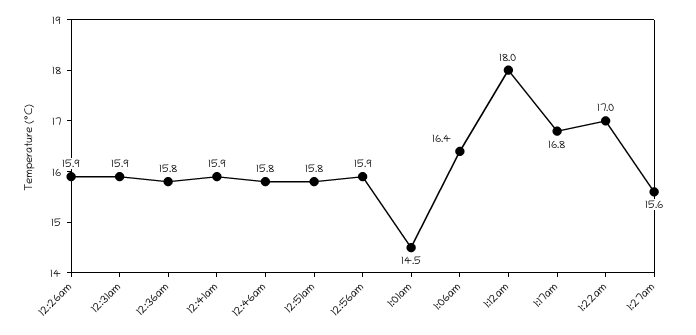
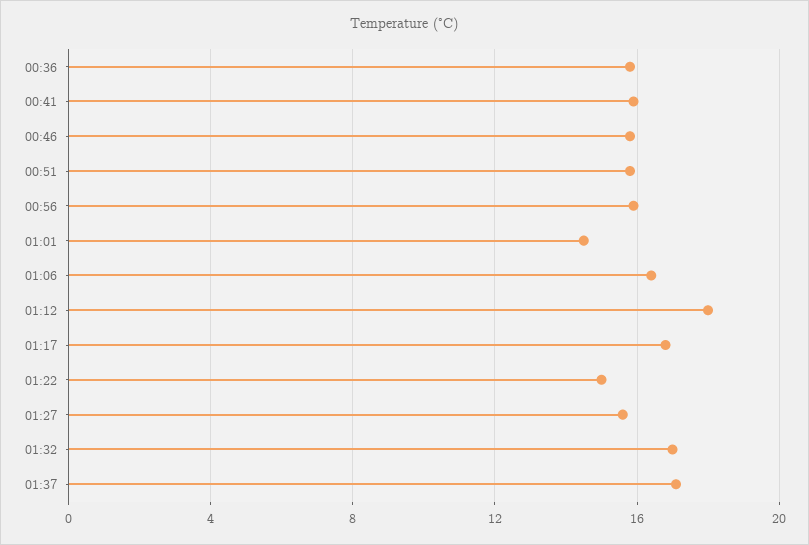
12:26am: 15.9 -> none
12:31am: 15.9 -> none
1:22am: 17 -> 15
01:32: none -> 17
01:37: none -> 17

